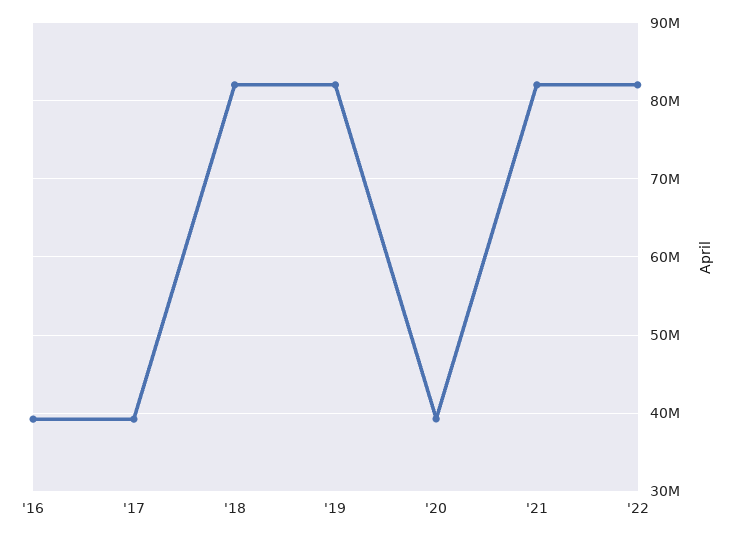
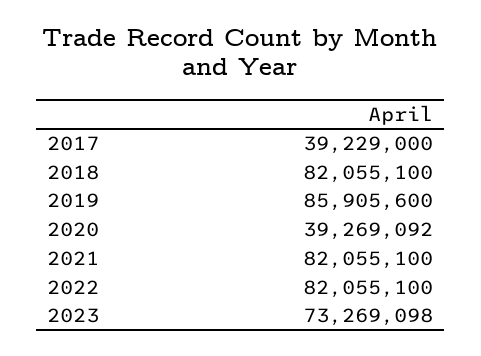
'16: 39000000 -> none
'19: 82000000 -> 85905600
2023: none -> 73269098

